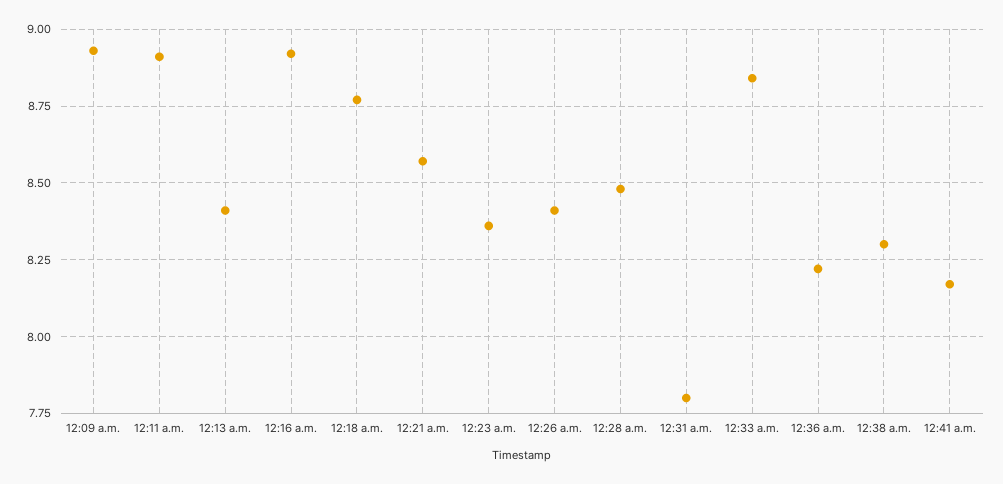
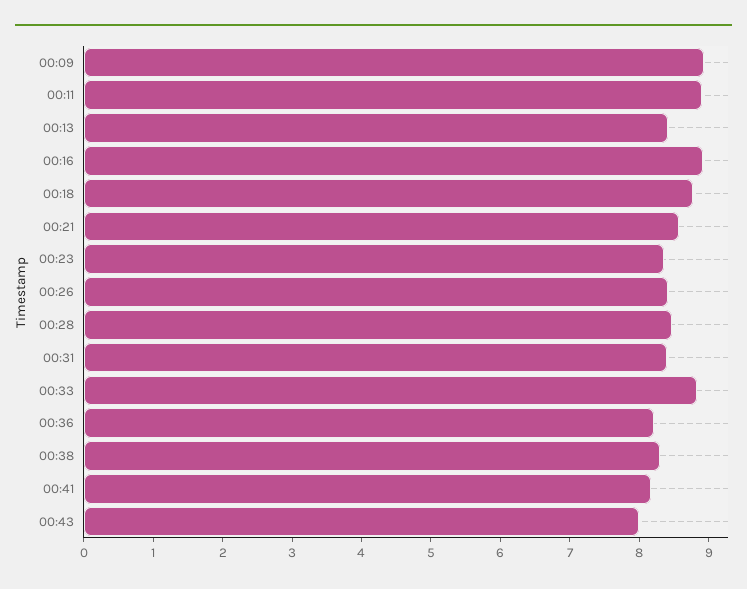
12:31 a.m.: 7.8 -> 8.4
00:43: none -> 8

